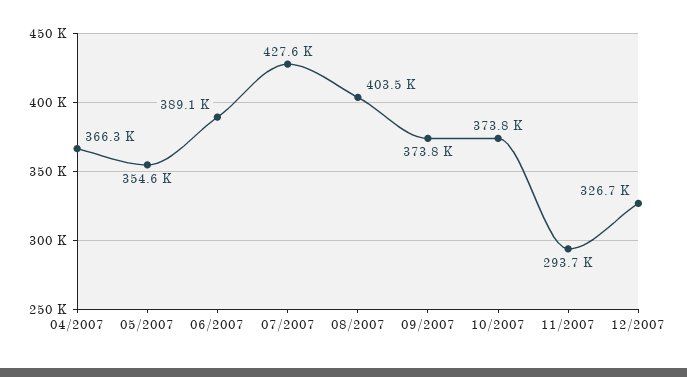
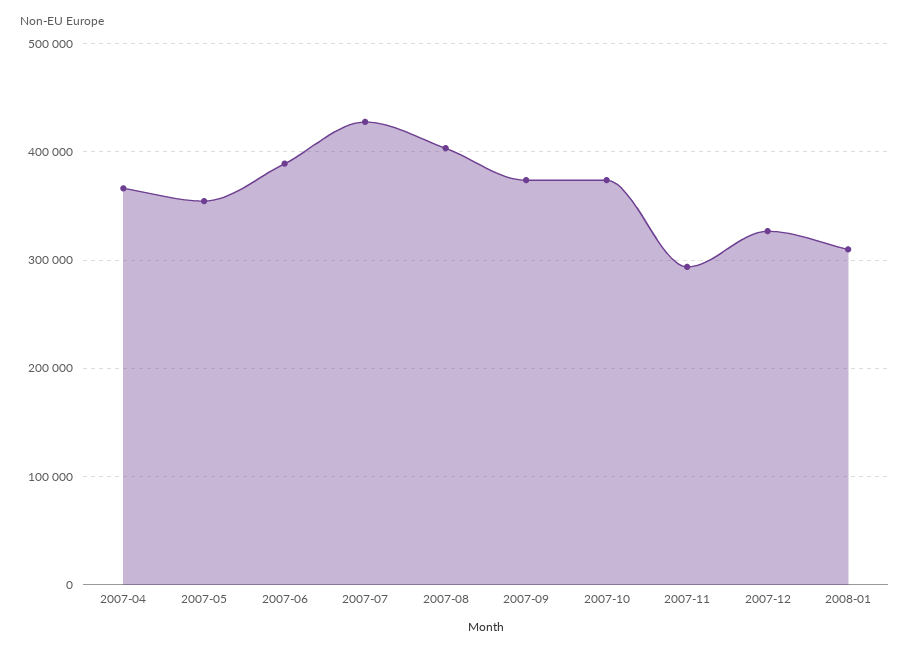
2008-01: none -> 310000

